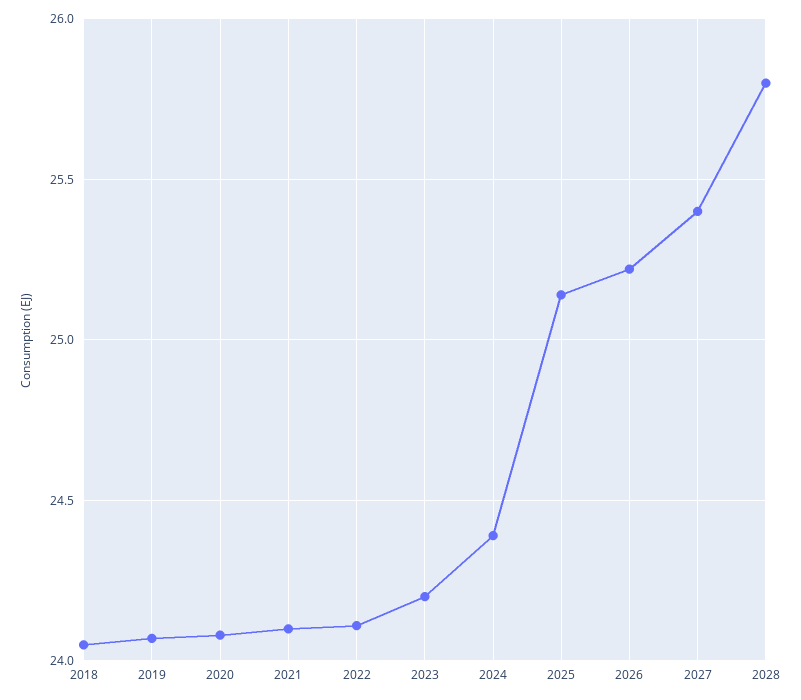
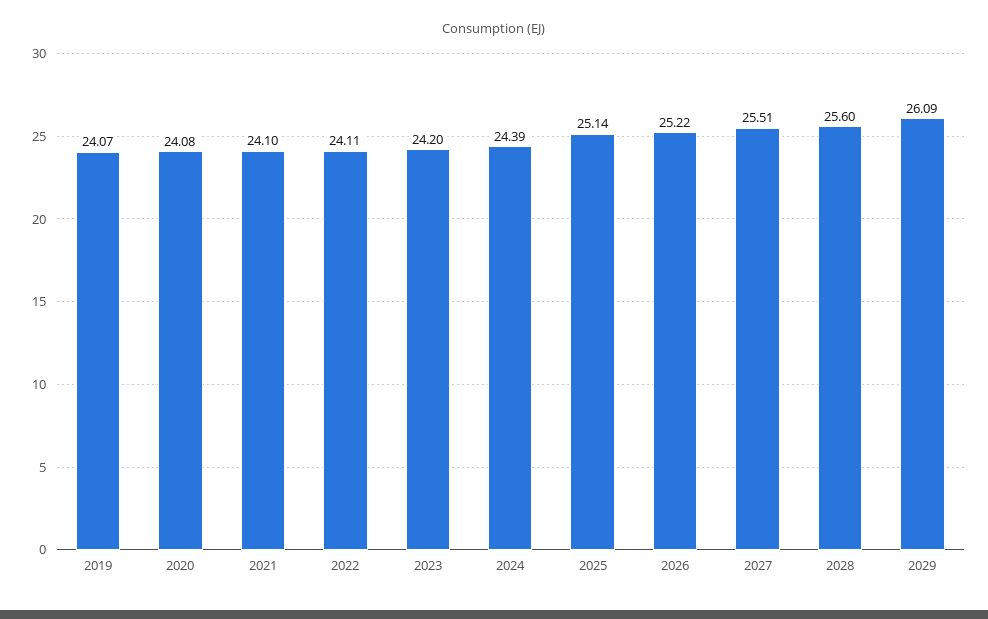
2018: 24.05 -> none
2027: 25.4 -> 25.51
2028: 25.8 -> 25.6
2029: none -> 26.09

